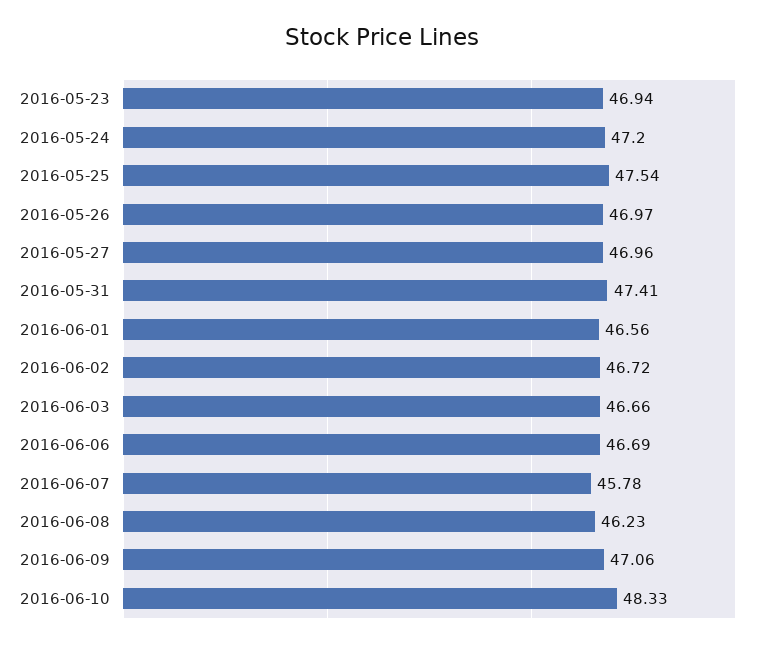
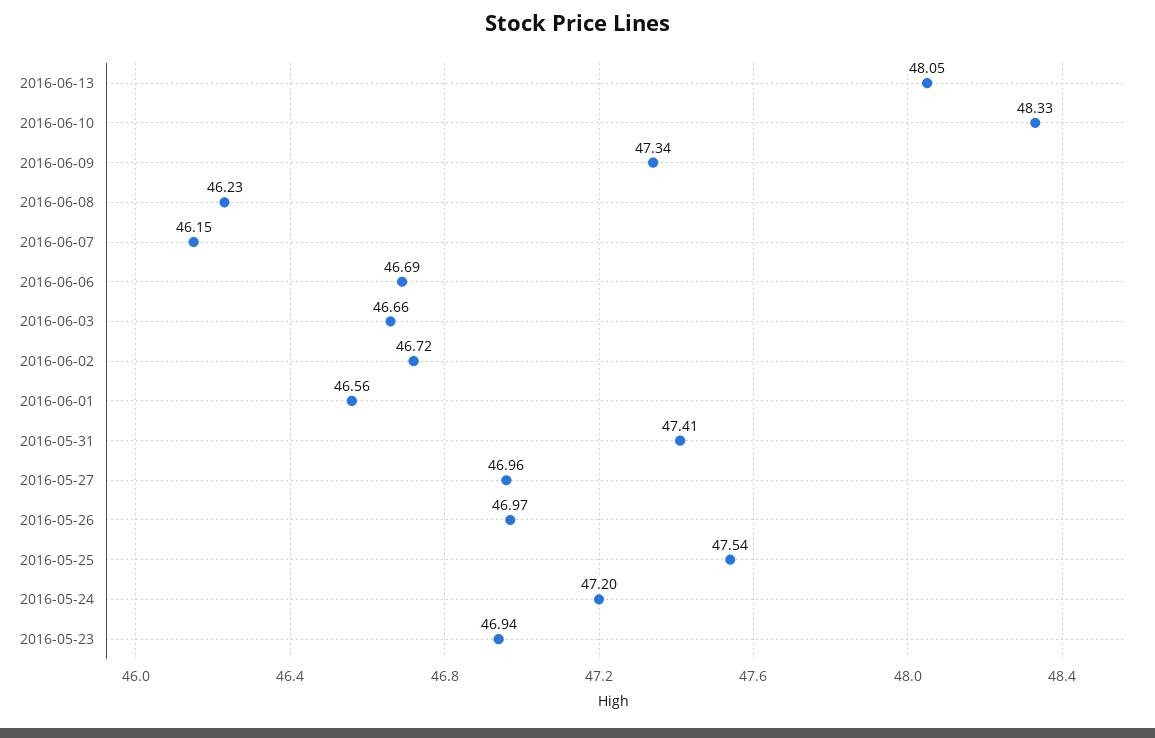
2016-06-07: 45.78 -> 46.15
2016-06-09: 47.06 -> 47.34
2016-06-13: none -> 48.05

